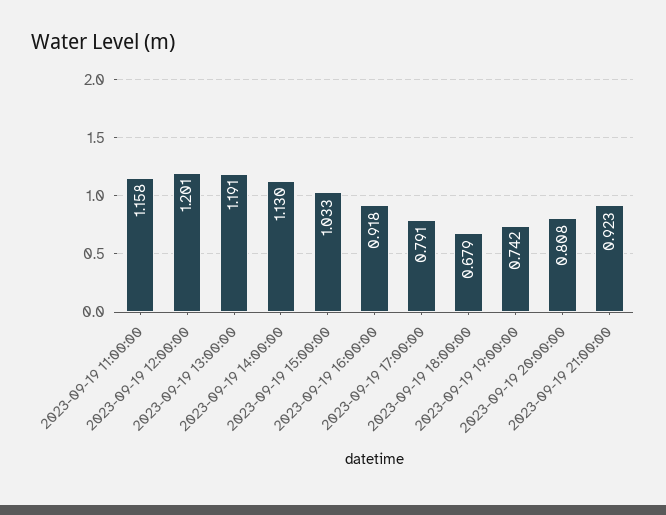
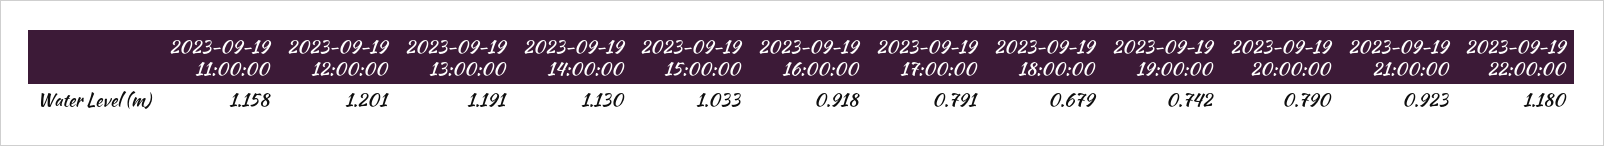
2023-09-19 20:00:00: 0.808 -> 0.79
2023-09-19 22:00:00: none -> 1.18

